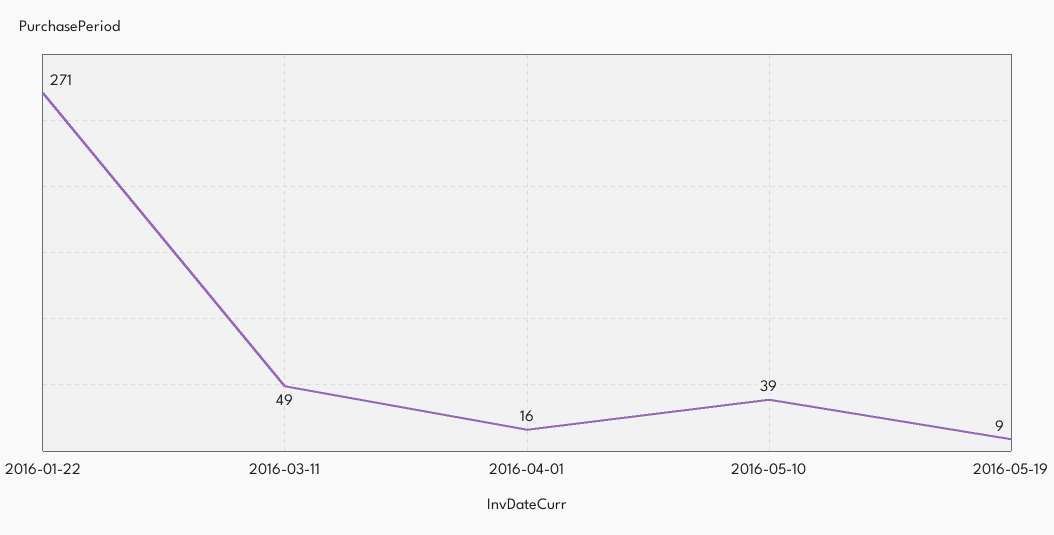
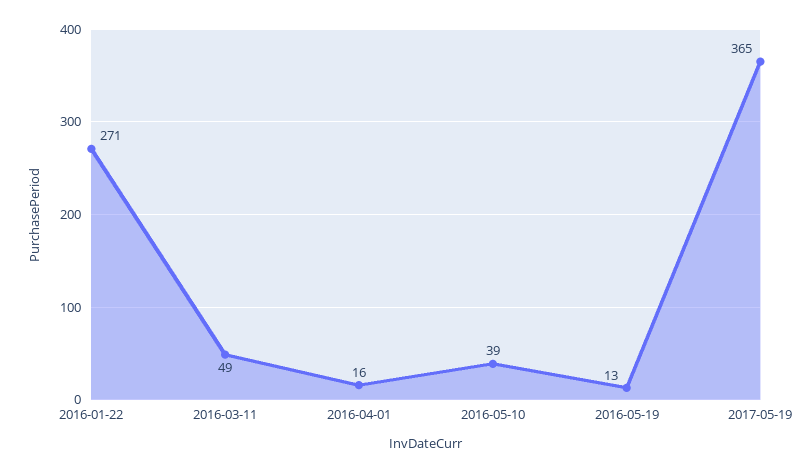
2016-05-19: 9 -> 13
2017-05-19: none -> 365

